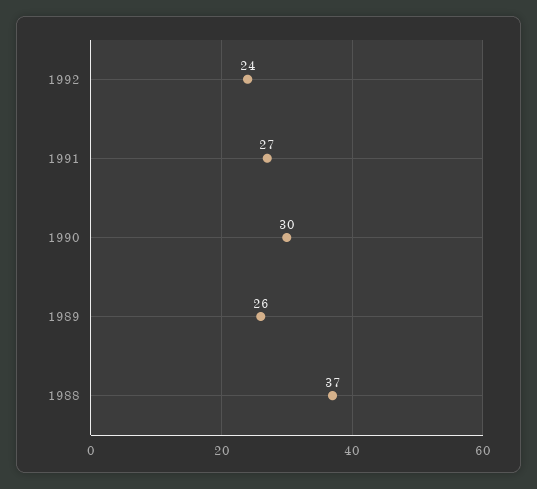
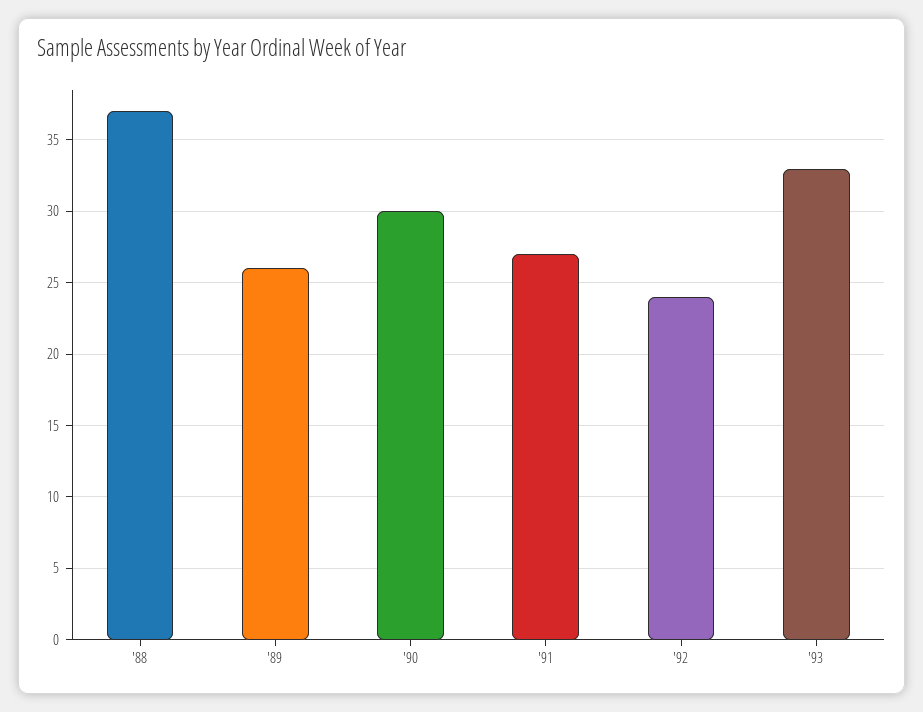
'93: none -> 33

